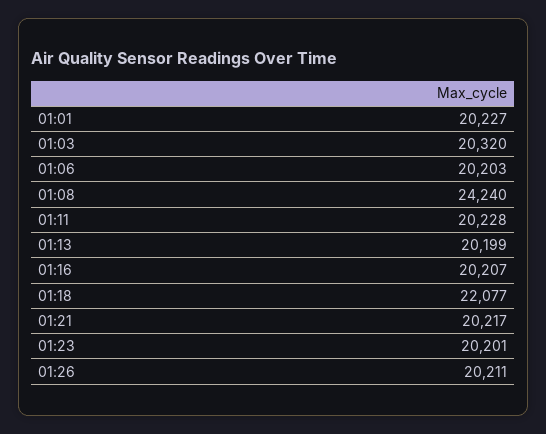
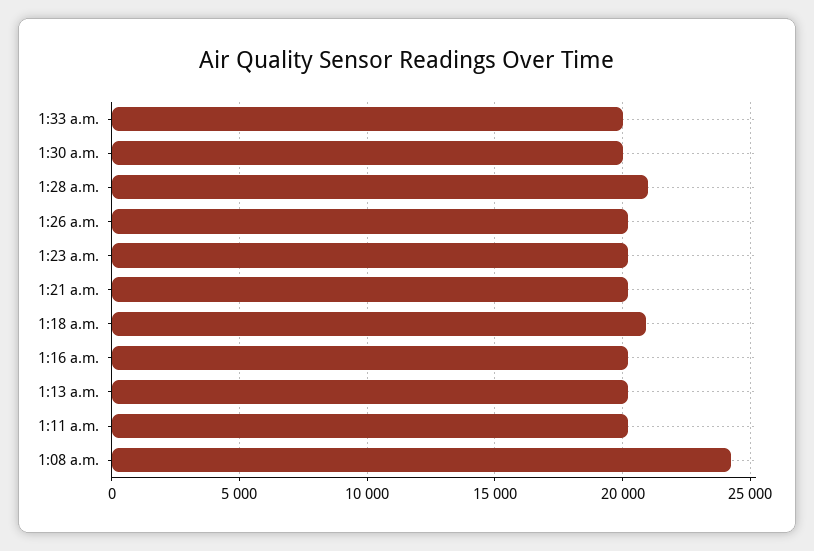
01:01: 20227 -> none
01:03: 20320 -> none
01:06: 20203 -> none
01:18: 22077 -> 21000
1:33 a.m.: none -> 20000
1:30 a.m.: none -> 20000
1:28 a.m.: none -> 21000

